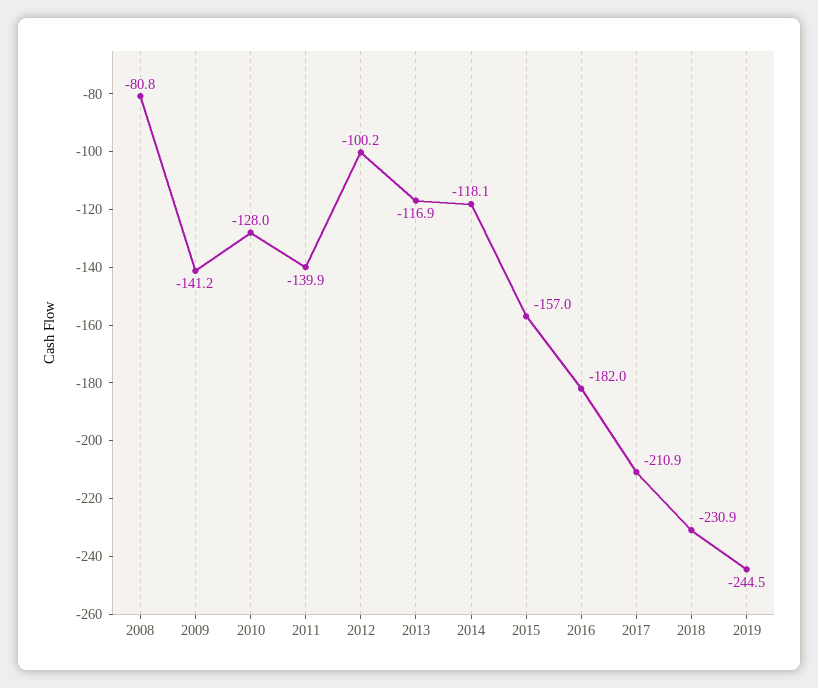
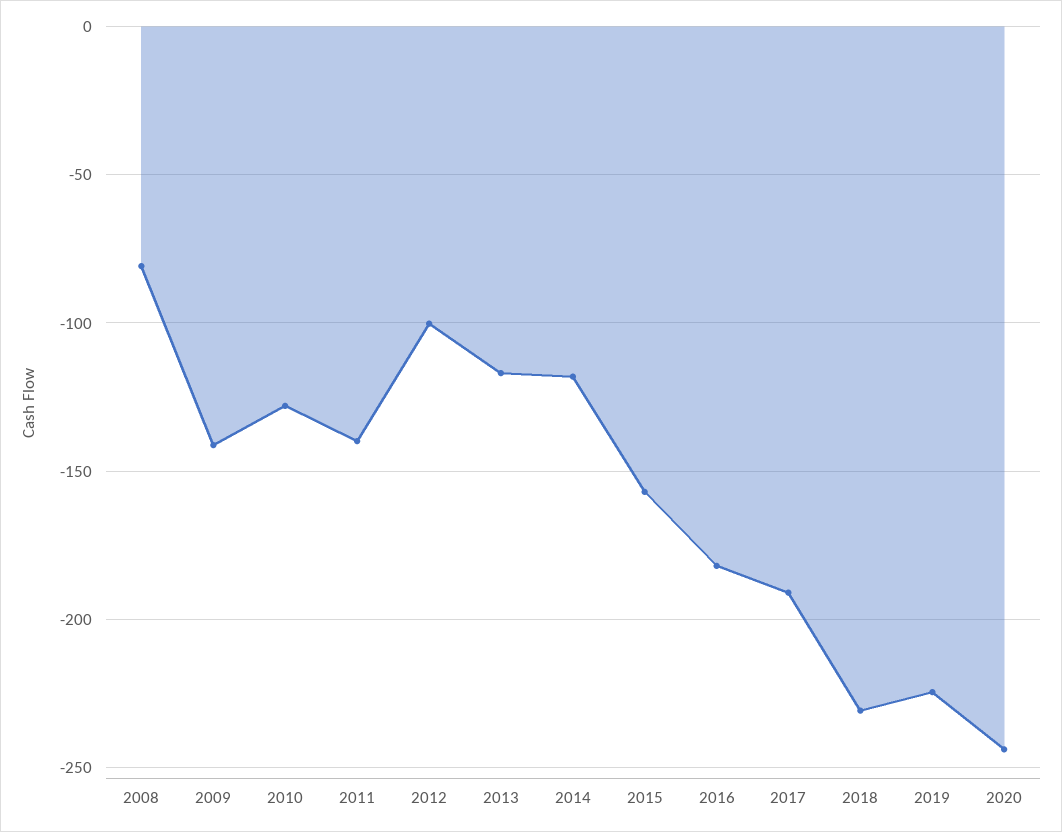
2017: -210.9 -> -190
2019: -244.5 -> -225
2020: none -> -245

